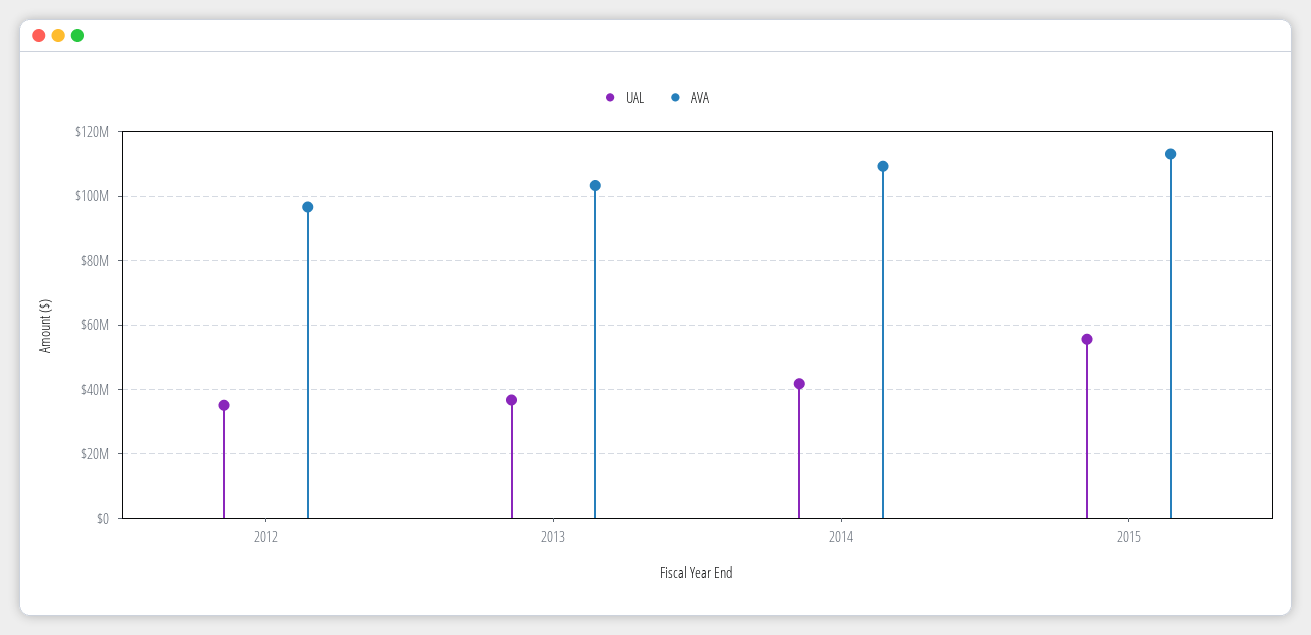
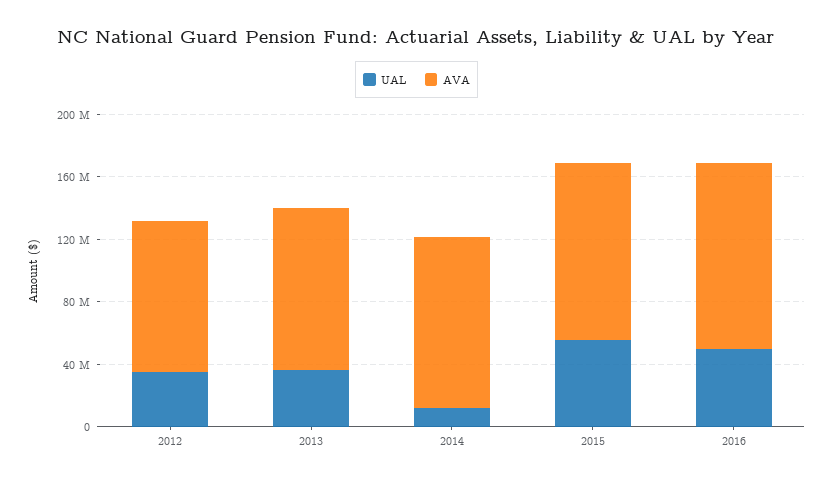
UAL, 2014: 42000000 -> 10000000
UAL, 2016: none -> 50000000
AVA, 2016: none -> 120000000

